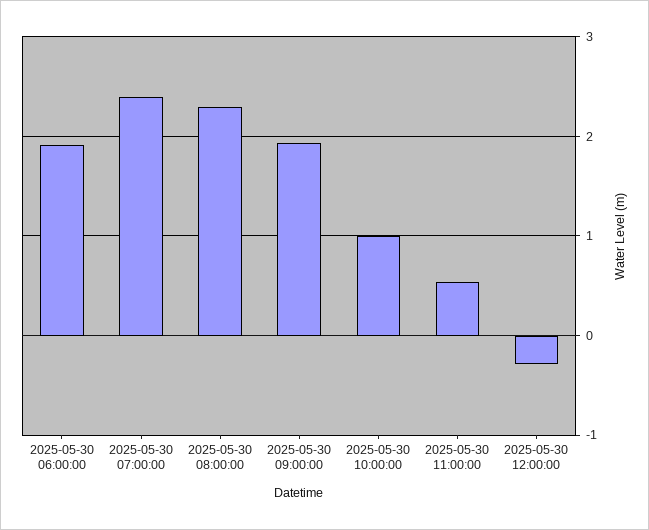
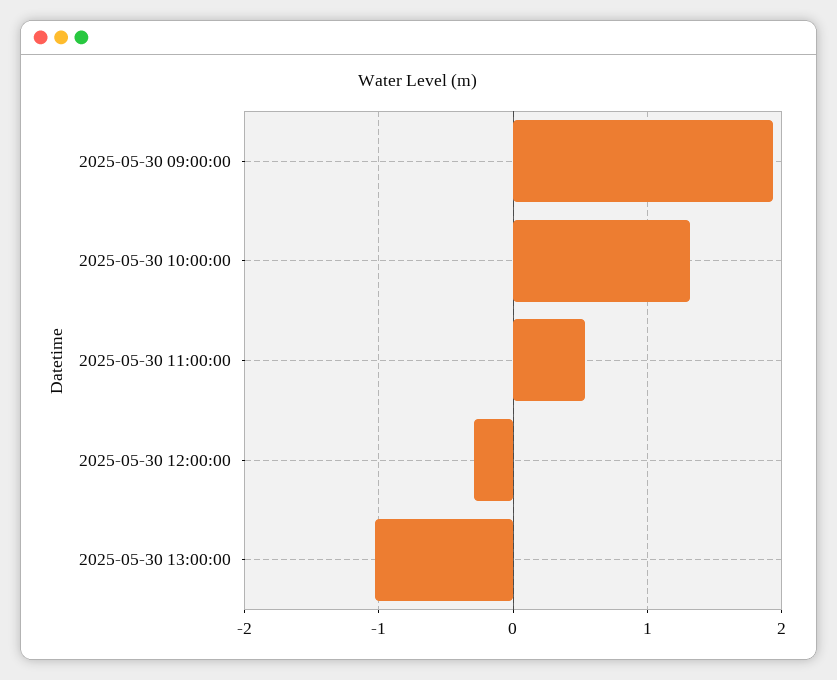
2025-05-30 06:00:00: 1.9 -> none
2025-05-30 07:00:00: 2.4 -> none
2025-05-30 08:00:00: 2.3 -> none
2025-05-30 10:00:00: 1 -> 1.3
2025-05-30 13:00:00: none -> -1

